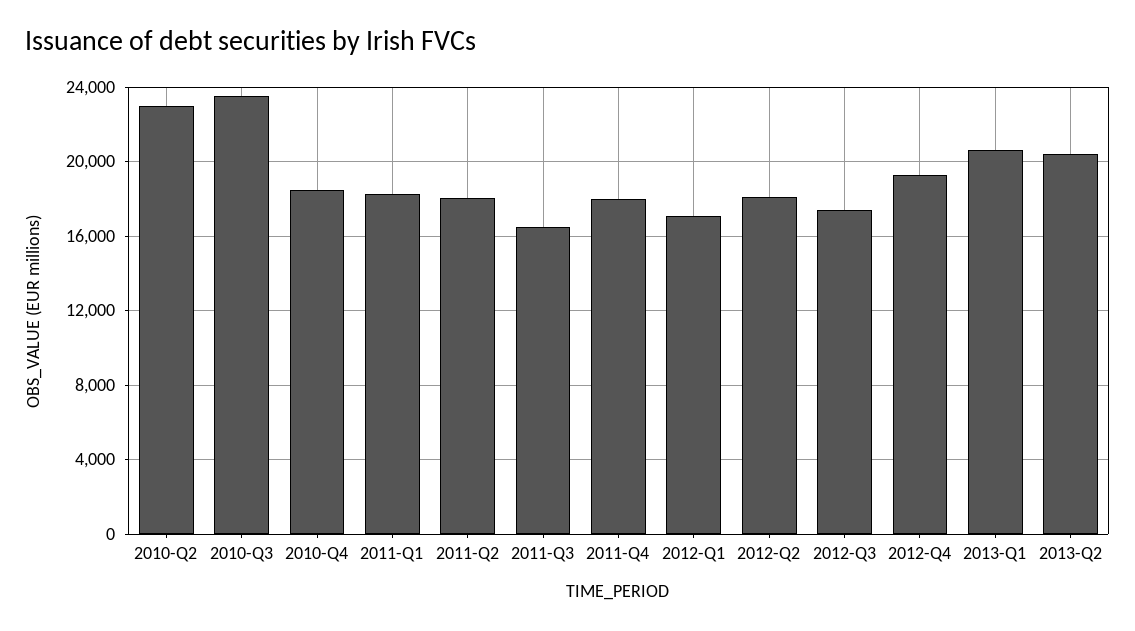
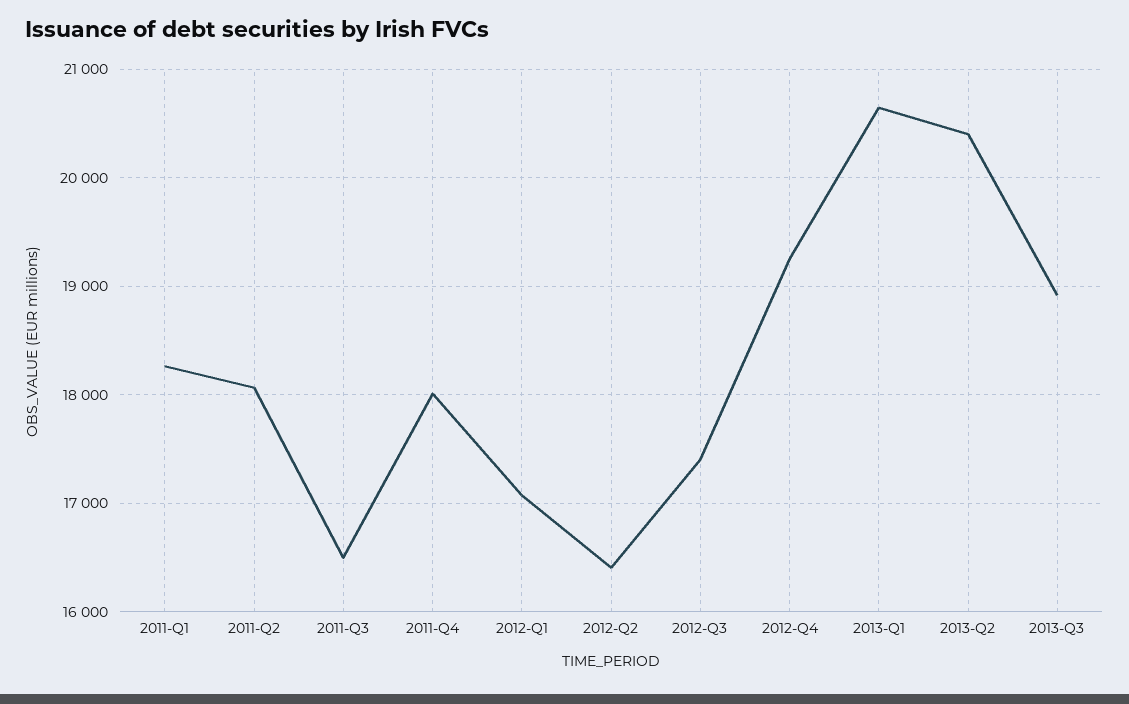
2010-Q2: 23000 -> none
2010-Q3: 23500 -> none
2010-Q4: 18500 -> none
2012-Q2: 18000 -> 16400
2013-Q3: none -> 18900

